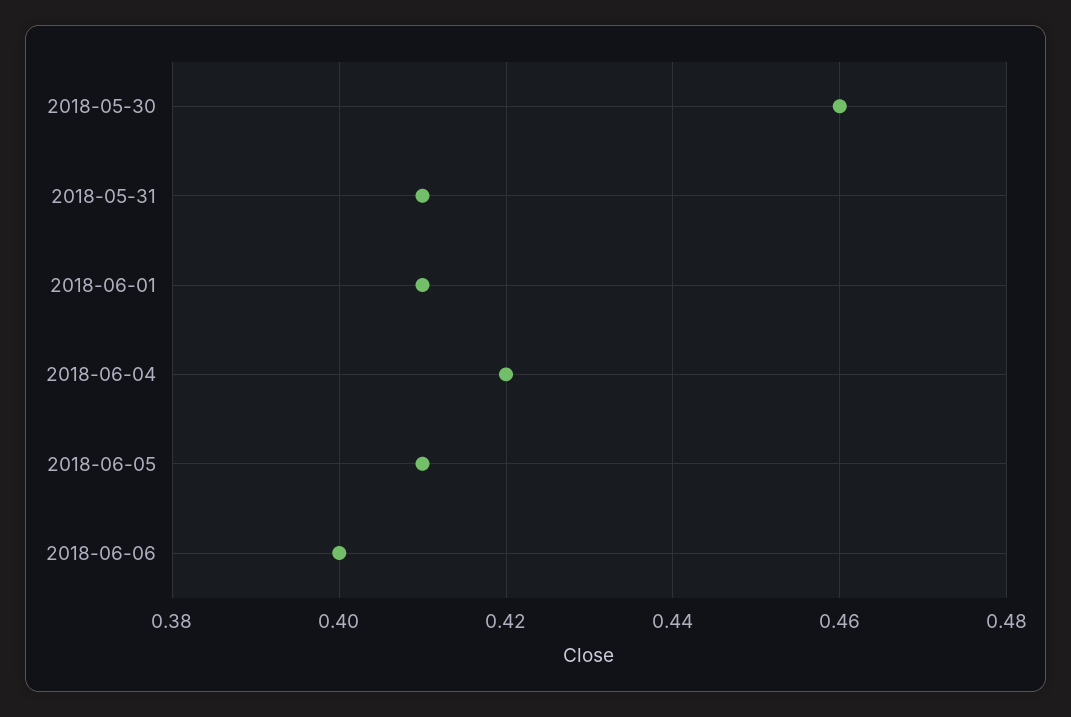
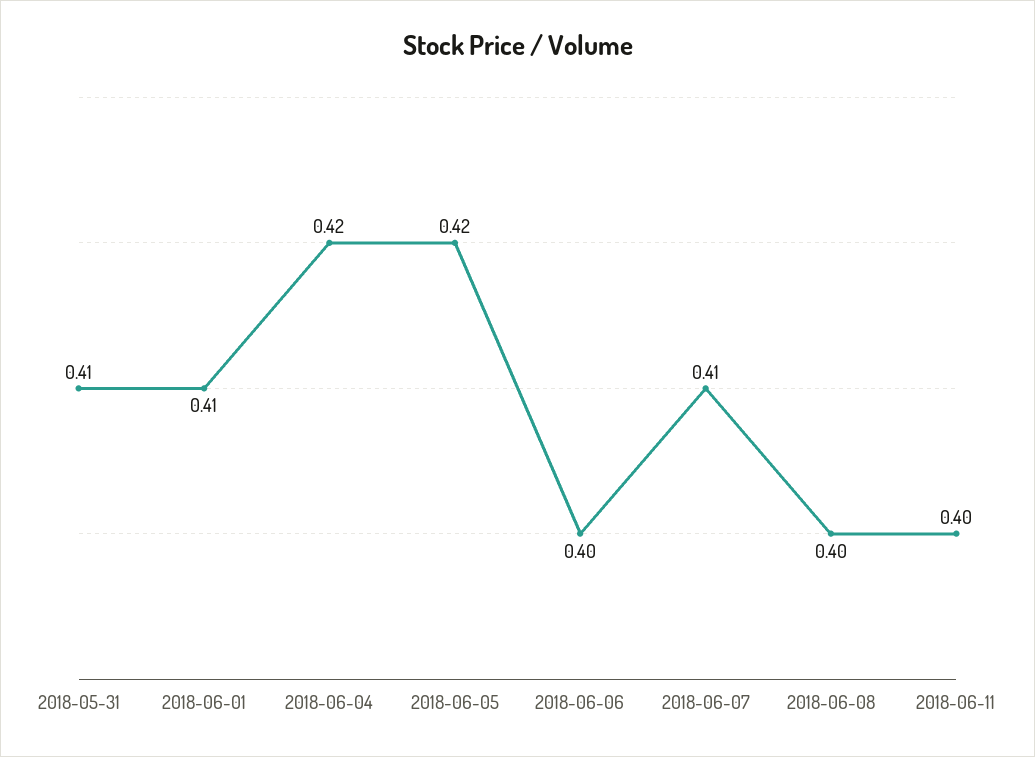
2018-05-30: 0.46 -> none
2018-06-05: 0.41 -> 0.42
2018-06-07: none -> 0.41
2018-06-08: none -> 0.4
2018-06-11: none -> 0.4

